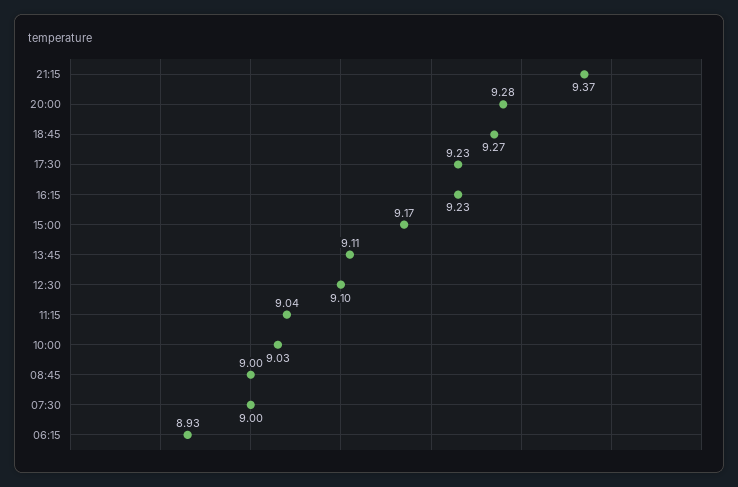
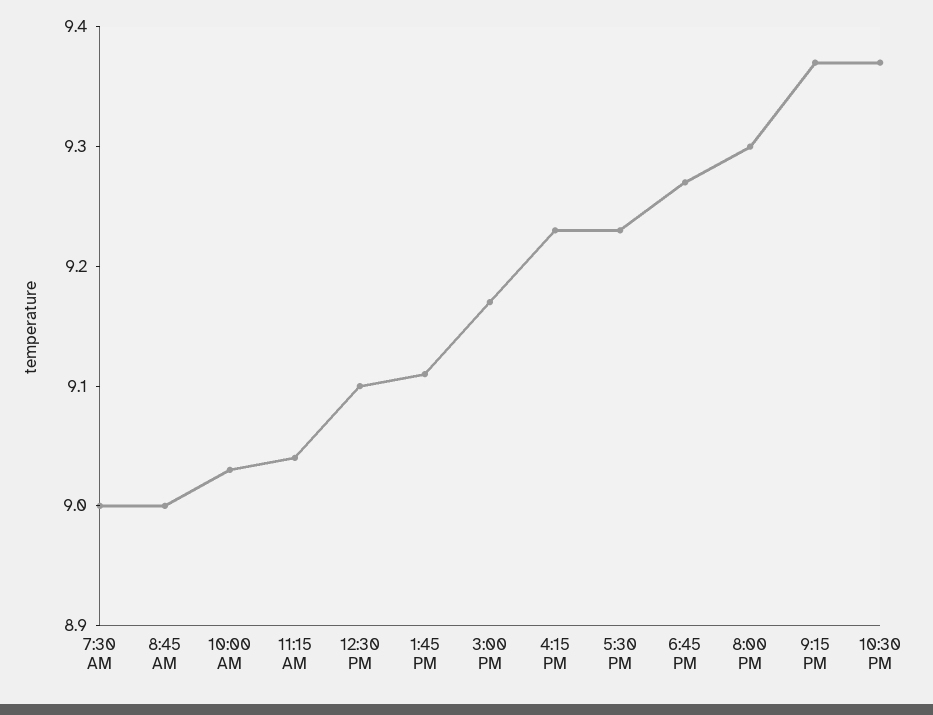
20:00: 9.28 -> 9.3
06:15: 8.93 -> none
10:30 PM: none -> 9.37

